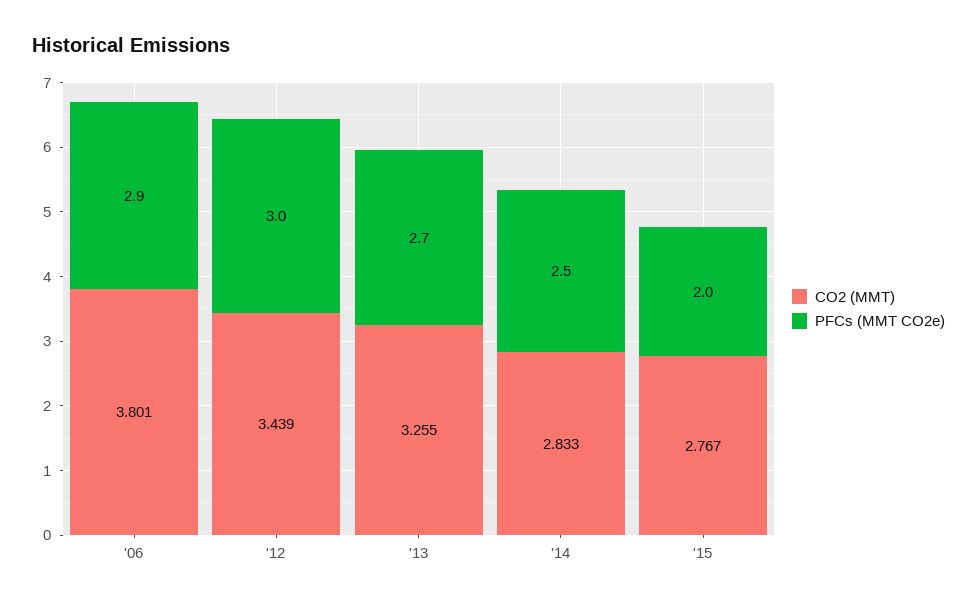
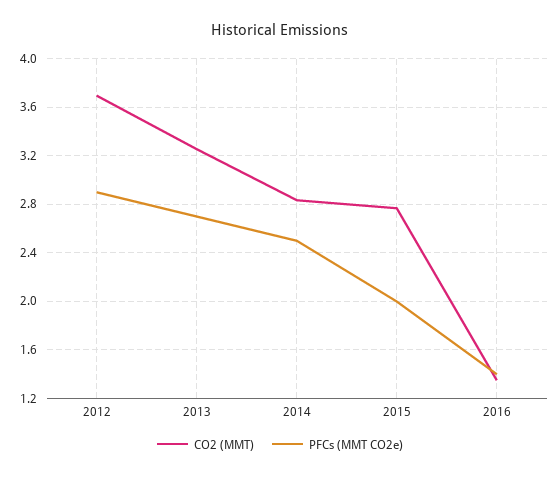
CO2 (MMT), '06: 3.801 -> none
PFCs (MMT CO2e), '06: 2.9 -> none
CO2 (MMT), '12: 3.439 -> 3.7
PFCs (MMT CO2e), '12: 3 -> 2.9
CO2 (MMT), 2016: none -> 1.35
PFCs (MMT CO2e), 2016: none -> 1.4

